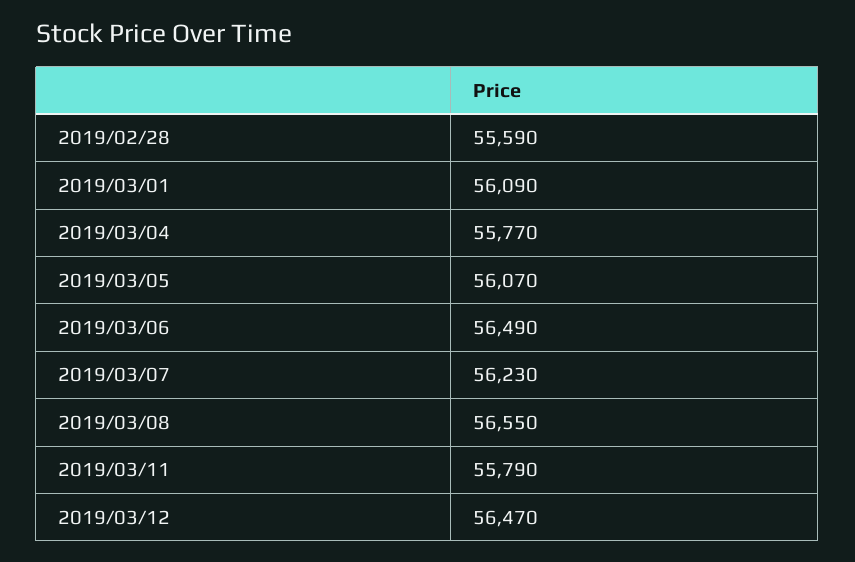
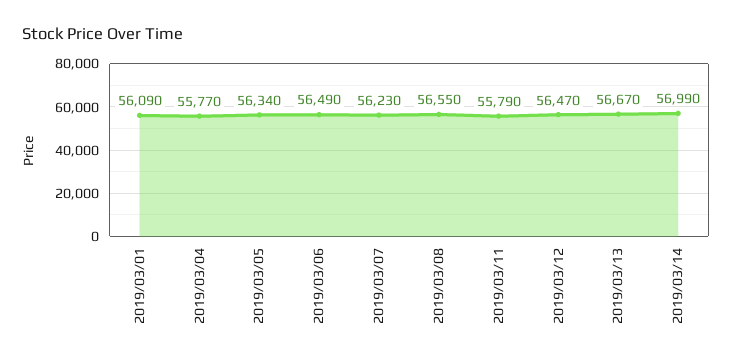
2019/02/28: 55590 -> none
2019/03/05: 56070 -> 56340
2019/03/13: none -> 56670
2019/03/14: none -> 56990

